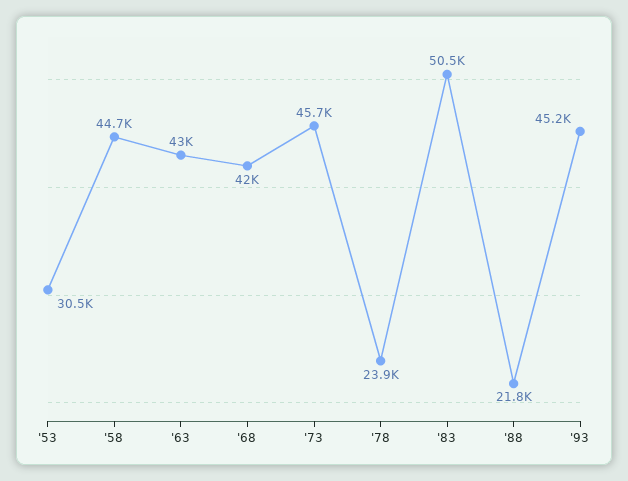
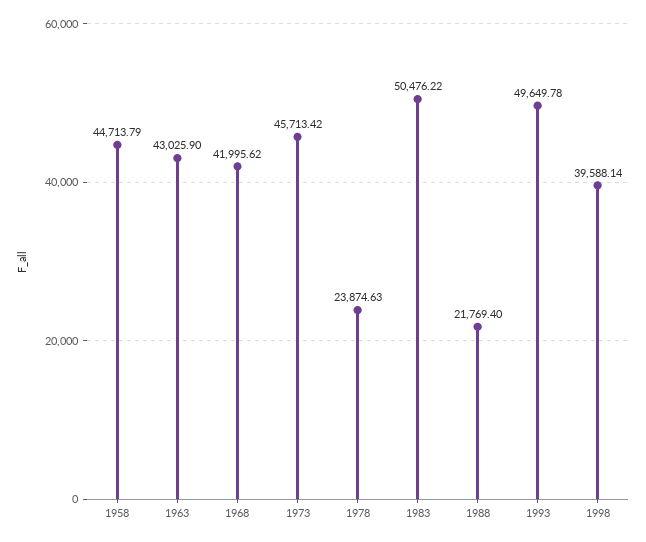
'53: 30500 -> none
'93: 45200 -> 49649.78
1998: none -> 39588.14

